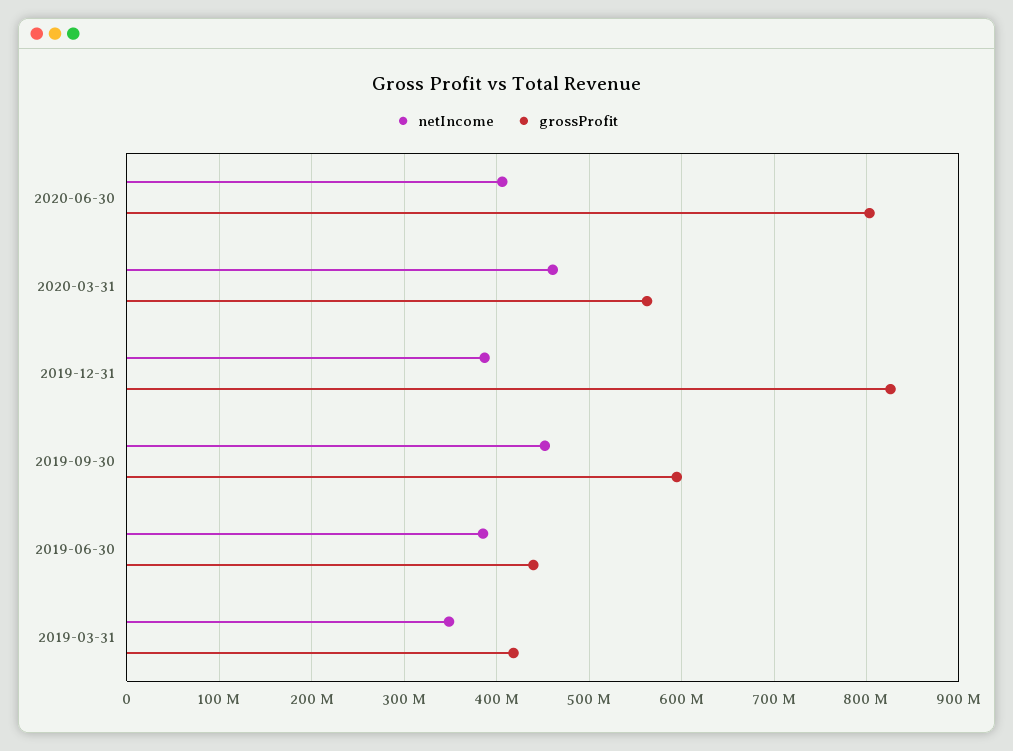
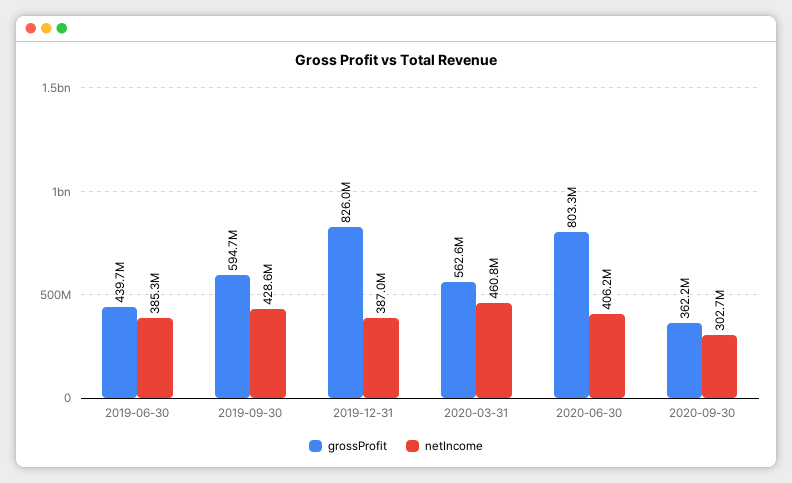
netIncome, 2019-09-30: 450000000 -> 428600000
netIncome, 2019-03-31: 350000000 -> none
grossProfit, 2019-03-31: 420000000 -> none
grossProfit, 2020-09-30: none -> 362200000
netIncome, 2020-09-30: none -> 302700000

